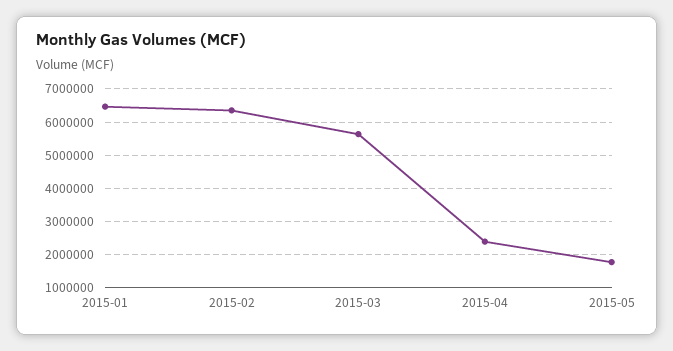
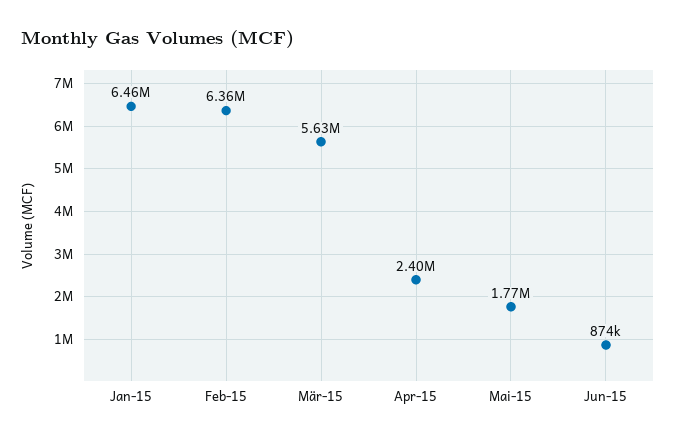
Jun-15: none -> 874000

